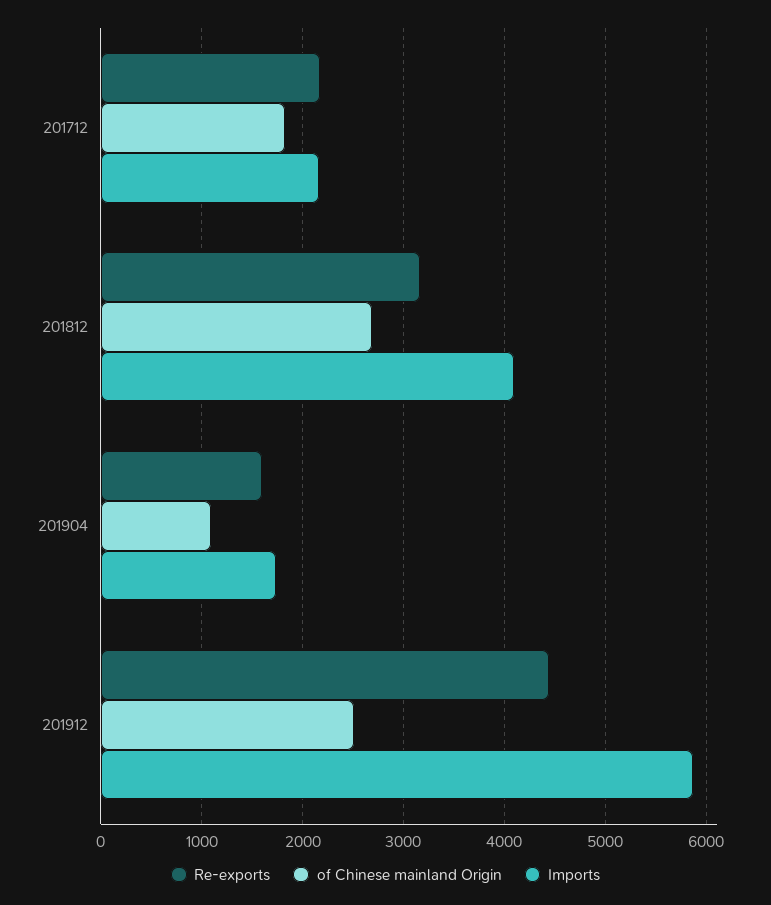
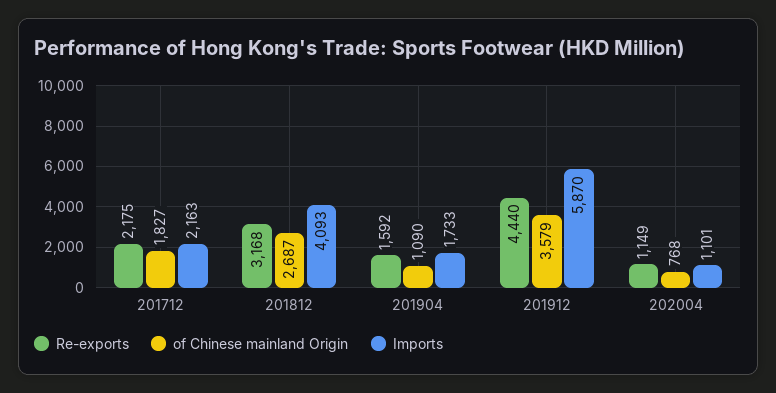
of Chinese mainland Origin, 201912: 2500 -> 3579
Re-exports, 202004: none -> 1149
of Chinese mainland Origin, 202004: none -> 768
Imports, 202004: none -> 1101

